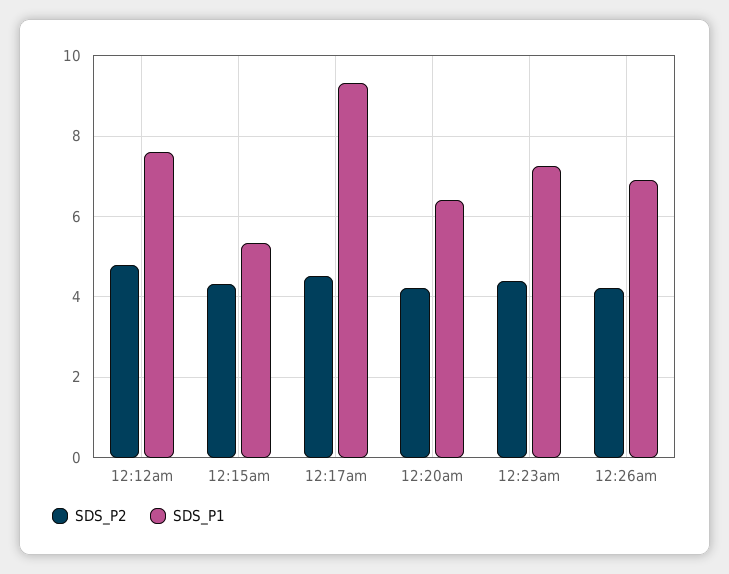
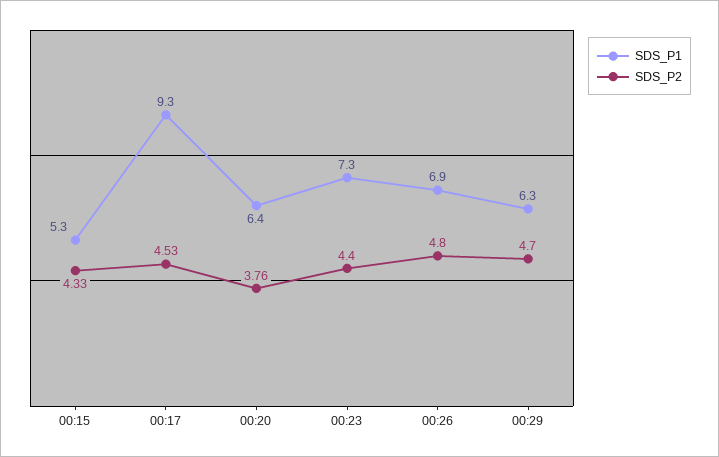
SDS_P2, 12:12am: 4.8 -> none
SDS_P1, 12:12am: 7.6 -> none
SDS_P2, 12:20am: 4.2 -> 3.76
SDS_P2, 12:26am: 4.2 -> 4.8
SDS_P1, 00:29: none -> 6.3
SDS_P2, 00:29: none -> 4.7

